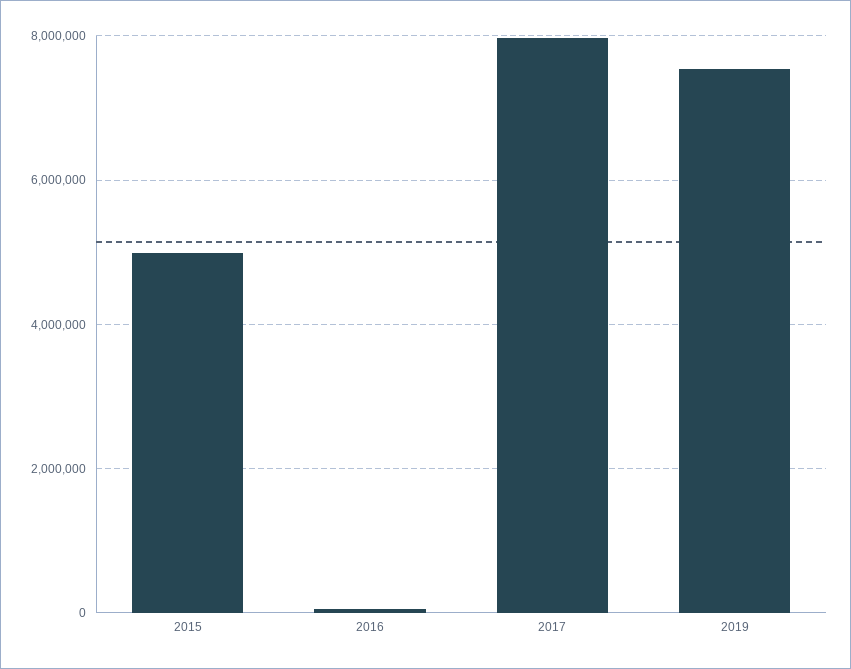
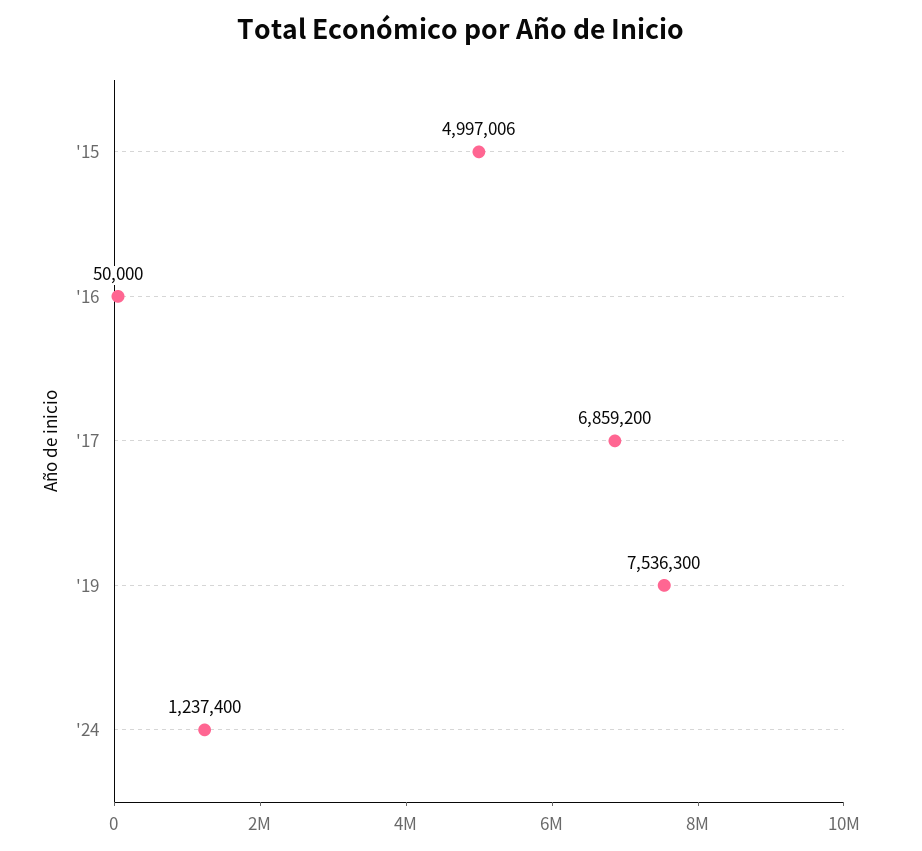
2017: 8000000 -> 6859200
'24: none -> 1237400

